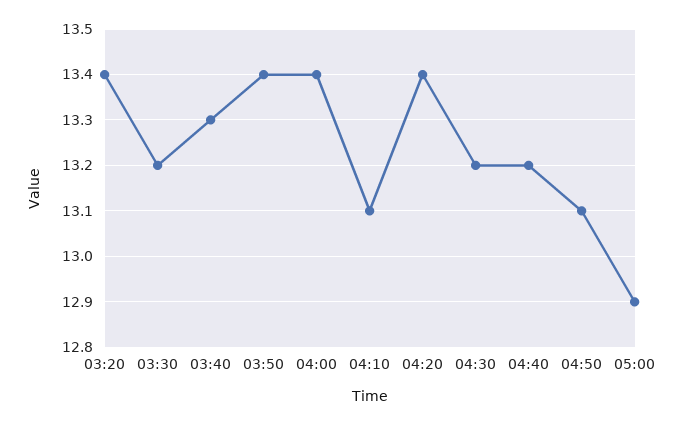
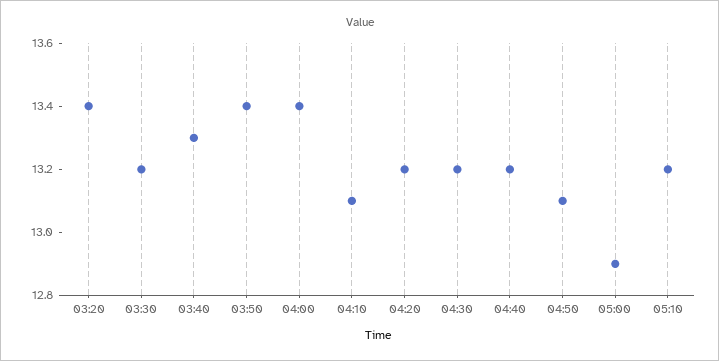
04:20: 13.4 -> 13.2
05:10: none -> 13.2

